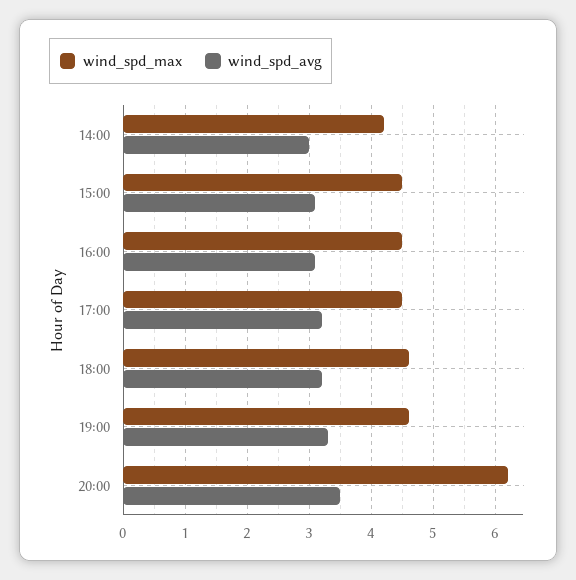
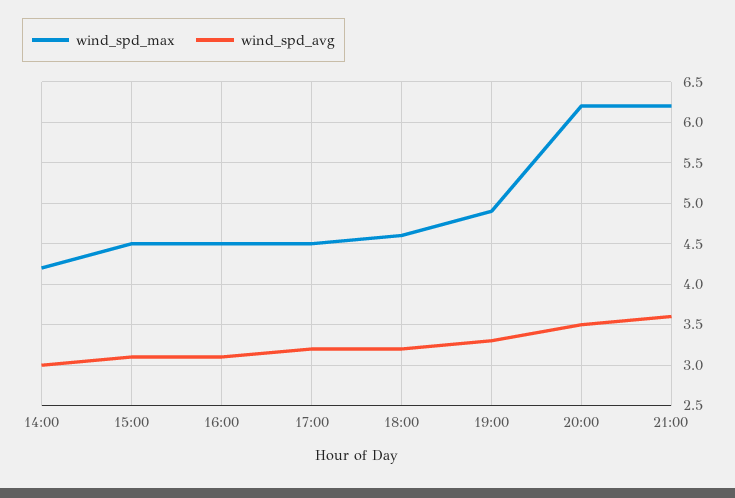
wind_spd_max, 19:00: 4.6 -> 4.9
wind_spd_max, 21:00: none -> 6.2
wind_spd_avg, 21:00: none -> 3.6

